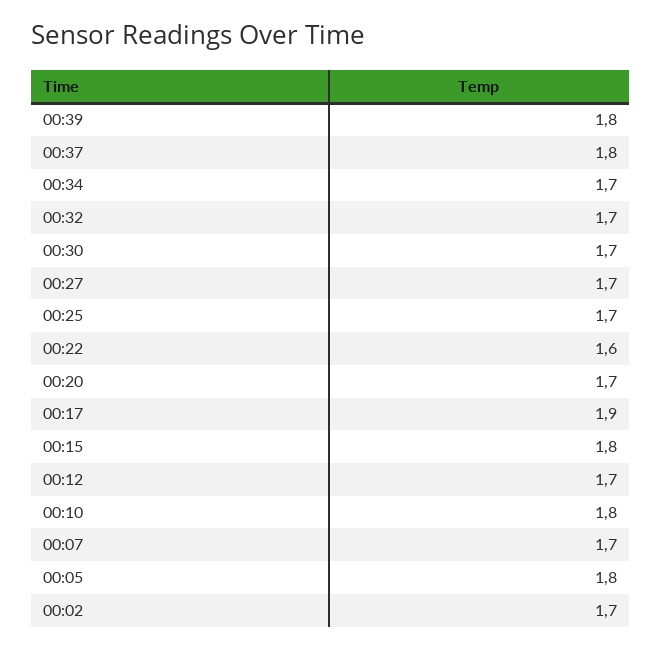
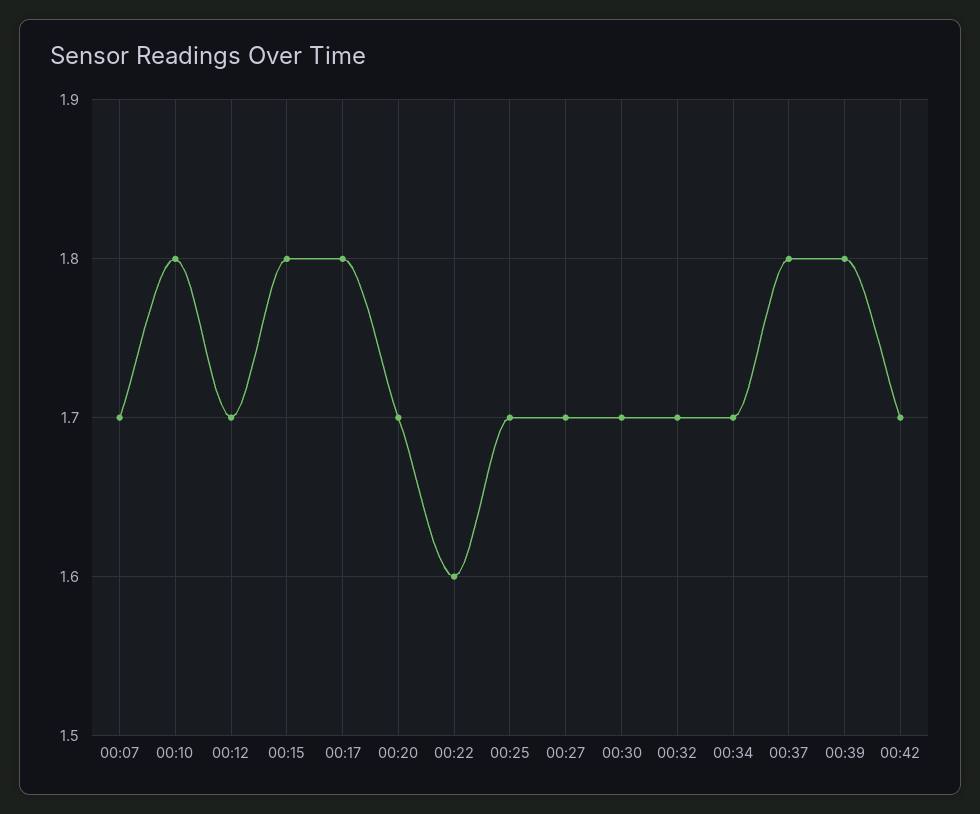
00:17: 1.9 -> 1.8
00:05: 1.8 -> none
00:02: 1.7 -> none
00:42: none -> 1.7

